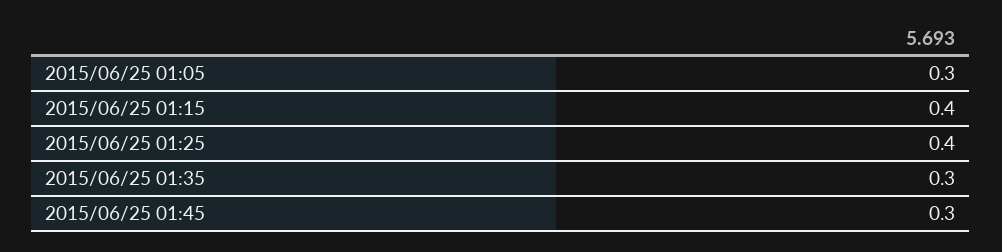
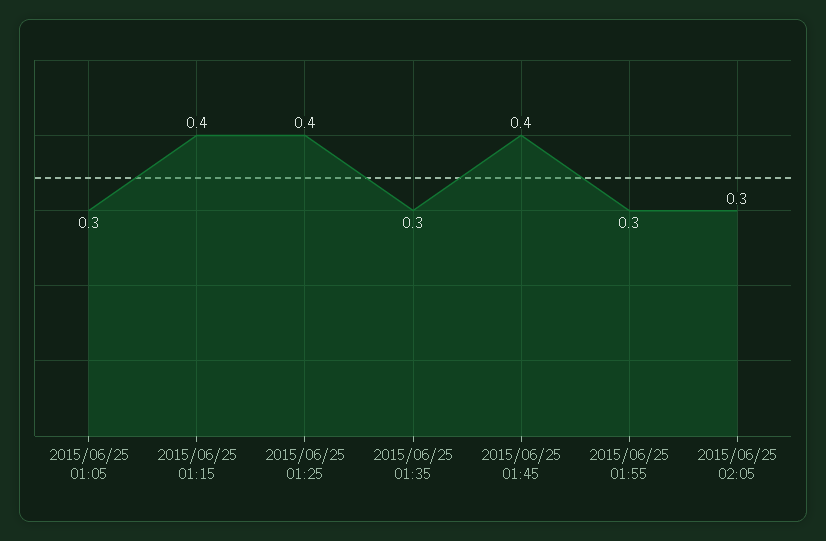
2015/06/25 01:45: 0.3 -> 0.4
2015/06/25 01:55: none -> 0.3
2015/06/25 02:05: none -> 0.3

